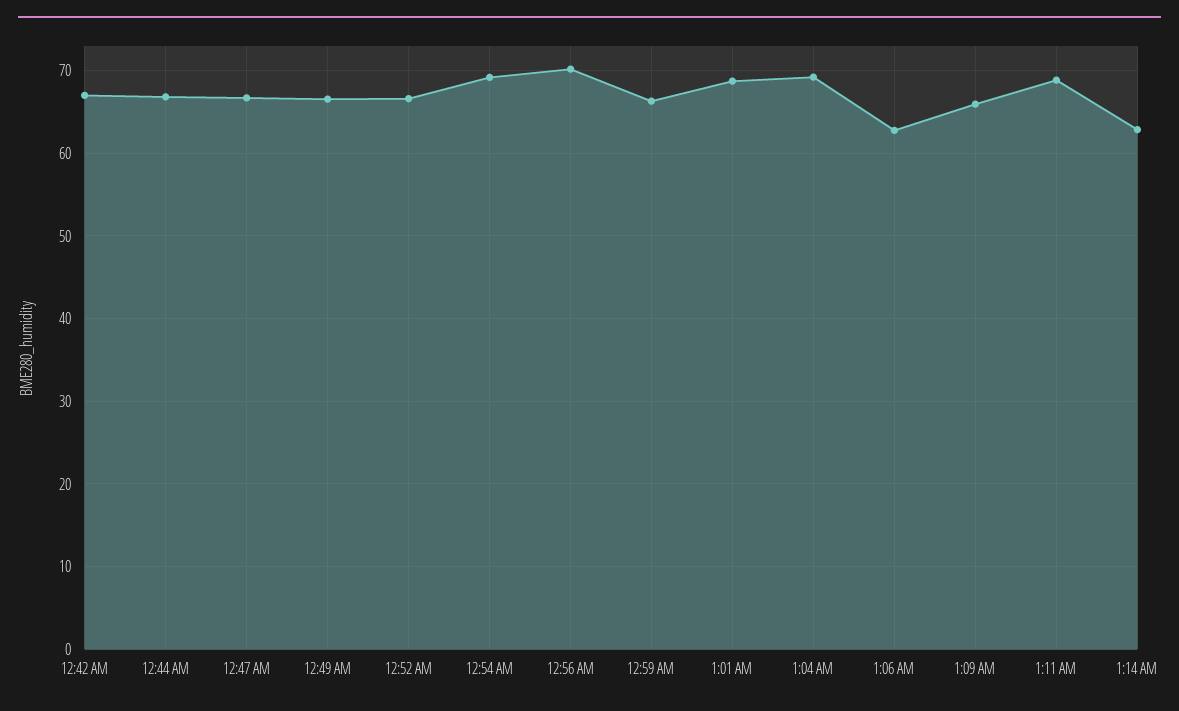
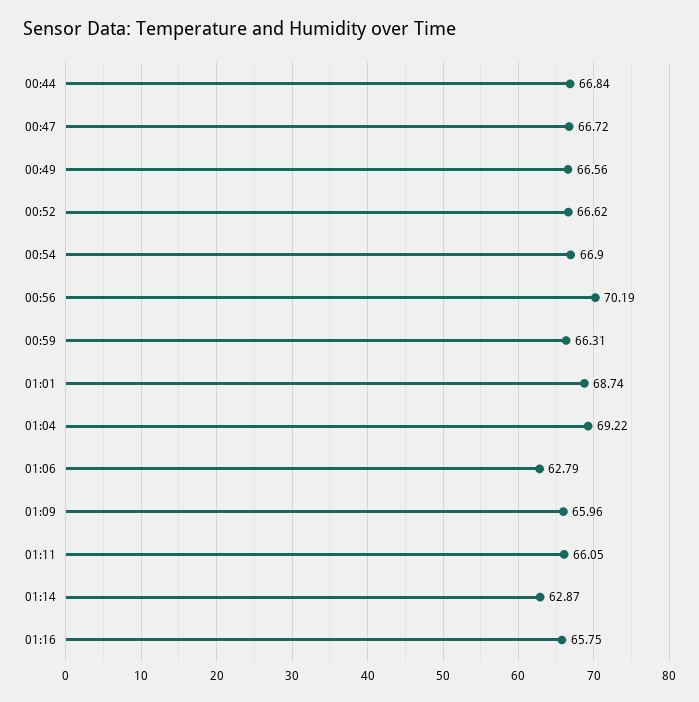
12:42 AM: 67 -> none
12:54 AM: 69 -> 66.9
1:11 AM: 69 -> 66.05
01:16: none -> 65.75

